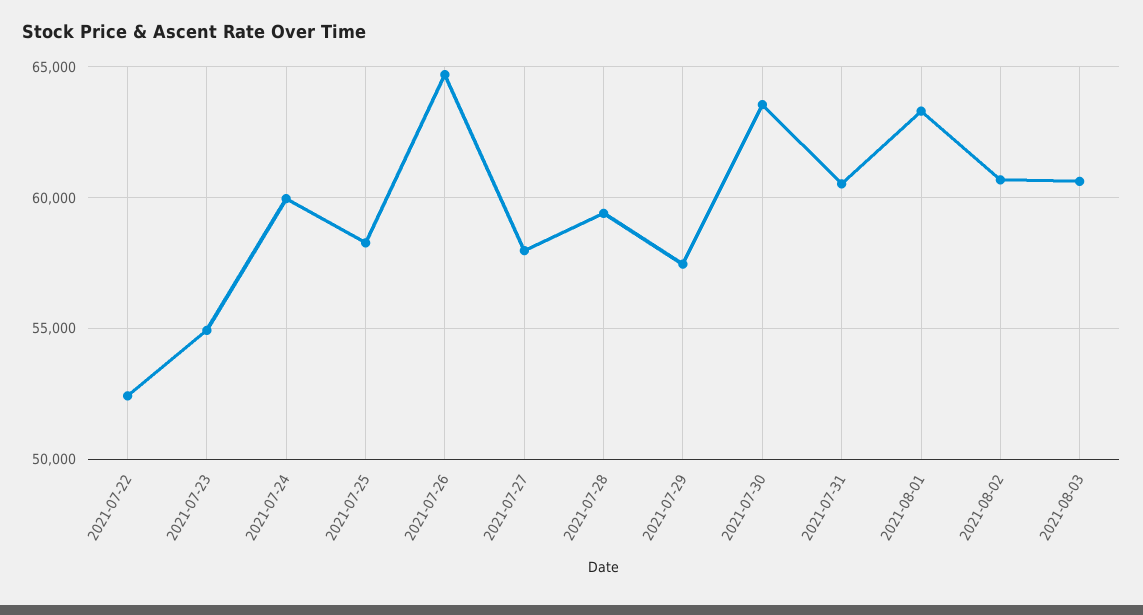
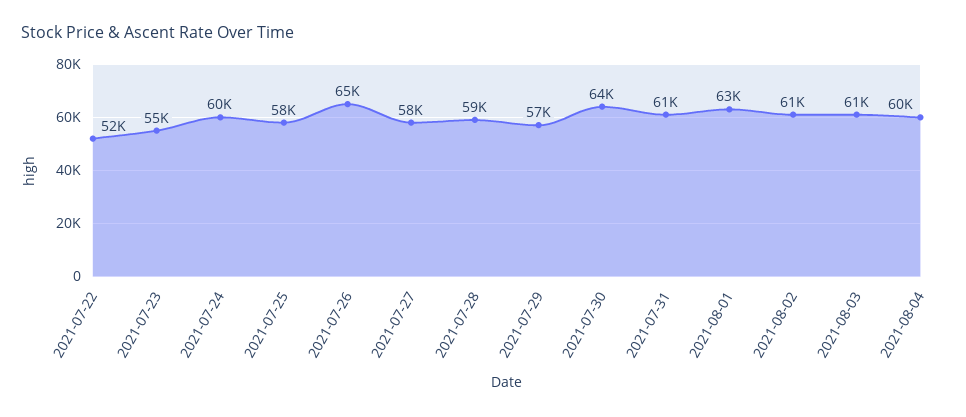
2021-08-04: none -> 60000

